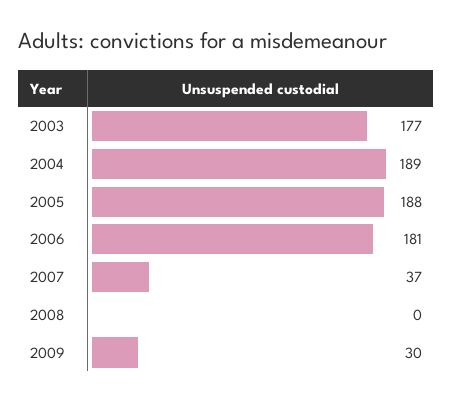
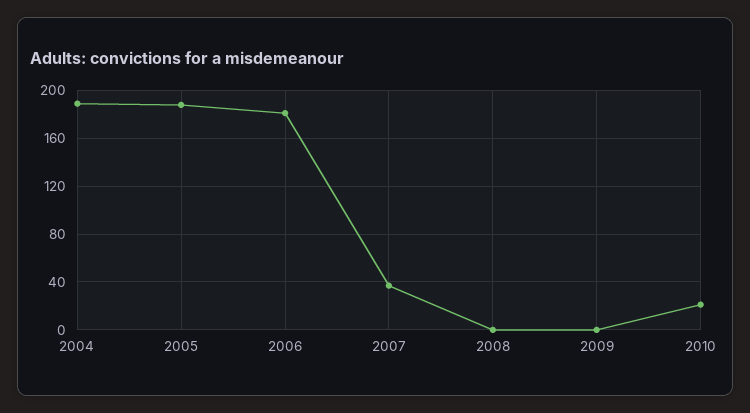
2003: 177 -> none
2009: 30 -> 0
2010: none -> 20

